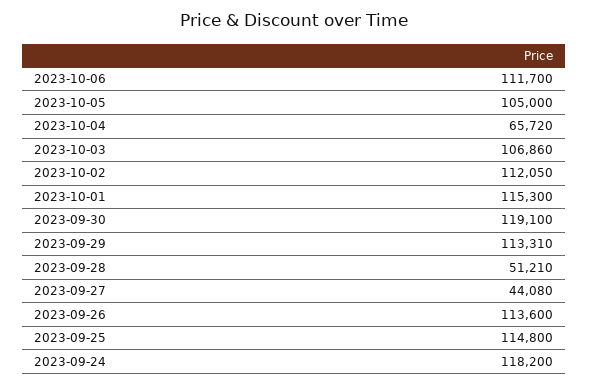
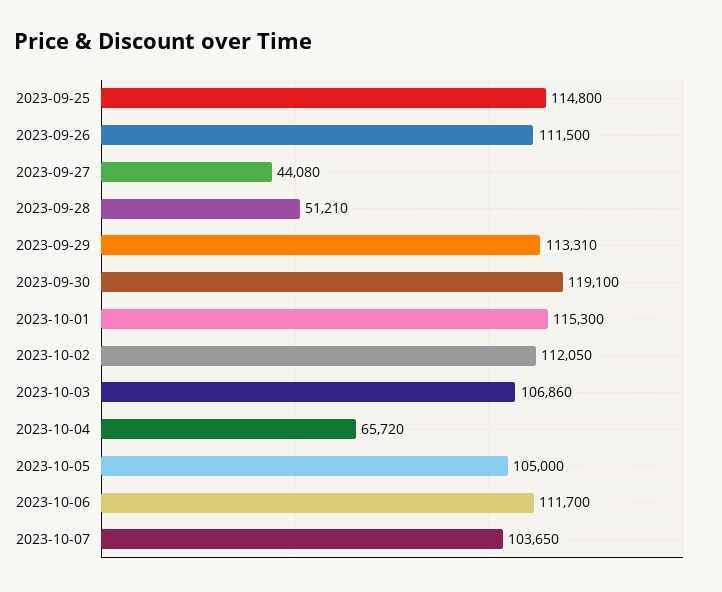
2023-09-26: 113600 -> 111500
2023-09-24: 118200 -> none
2023-10-07: none -> 103650

